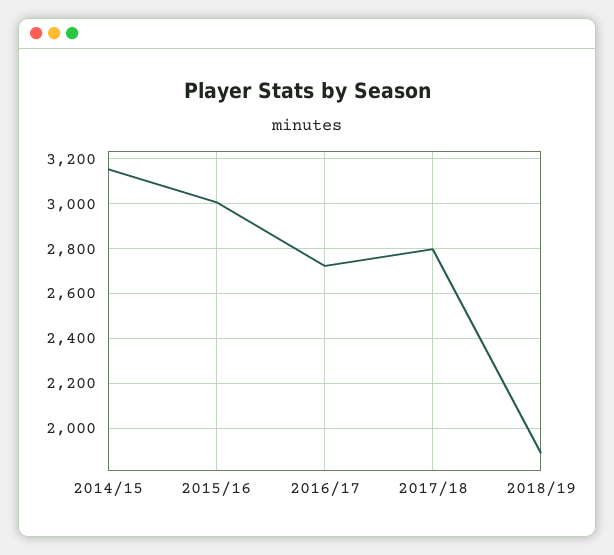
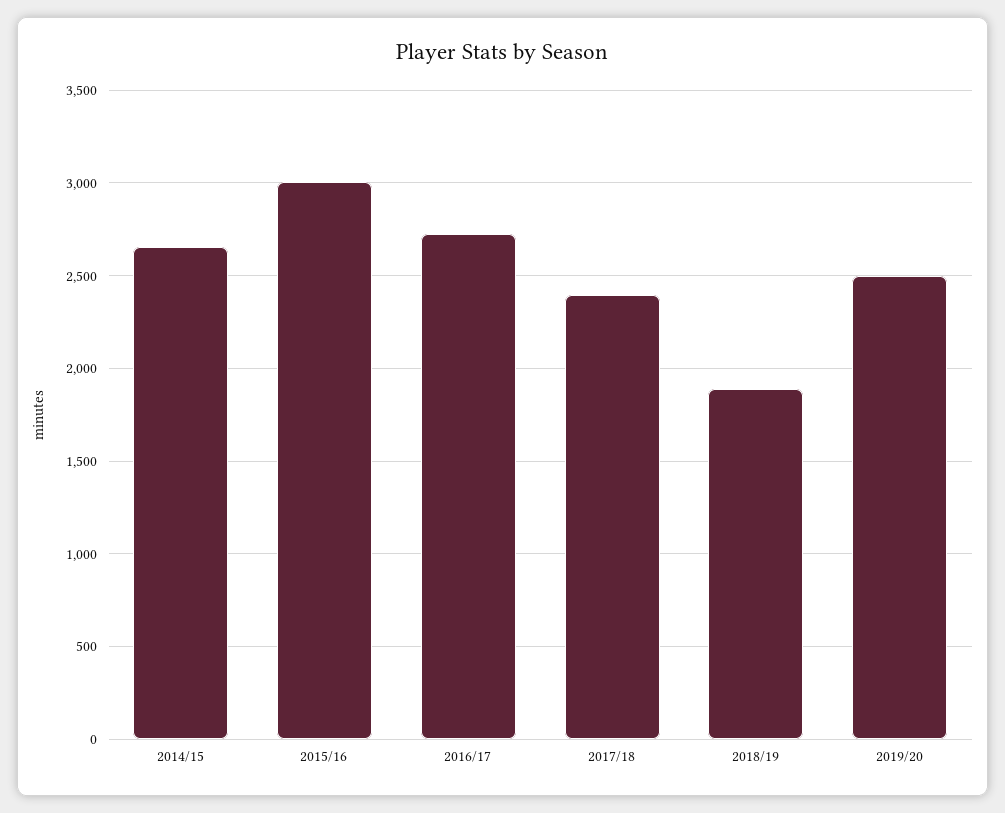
2014/15: 3150 -> 2650
2017/18: 2800 -> 2400
2019/20: none -> 2500

